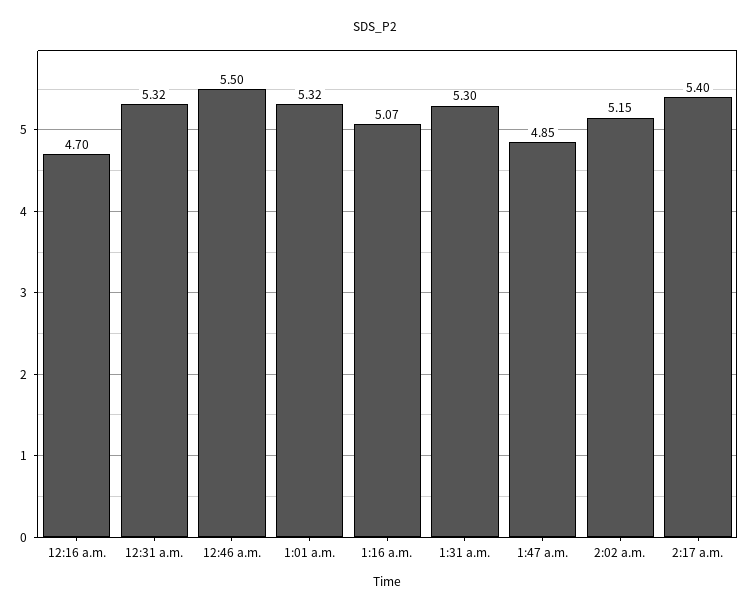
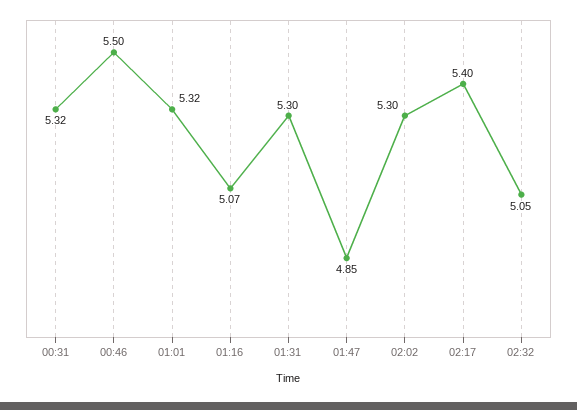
12:16 a.m.: 4.7 -> none
2:02 a.m.: 5.15 -> 5.3
02:32: none -> 5.05

